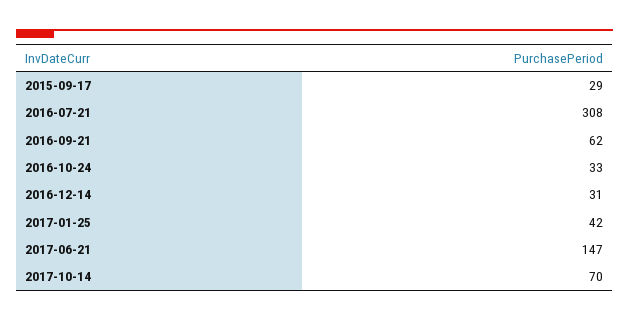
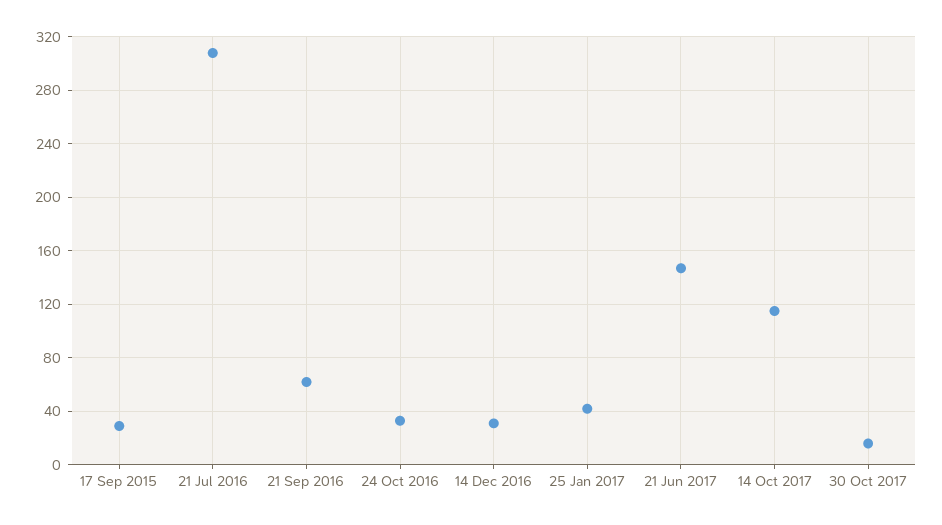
2017-10-14: 70 -> 115
30 Oct 2017: none -> 15

